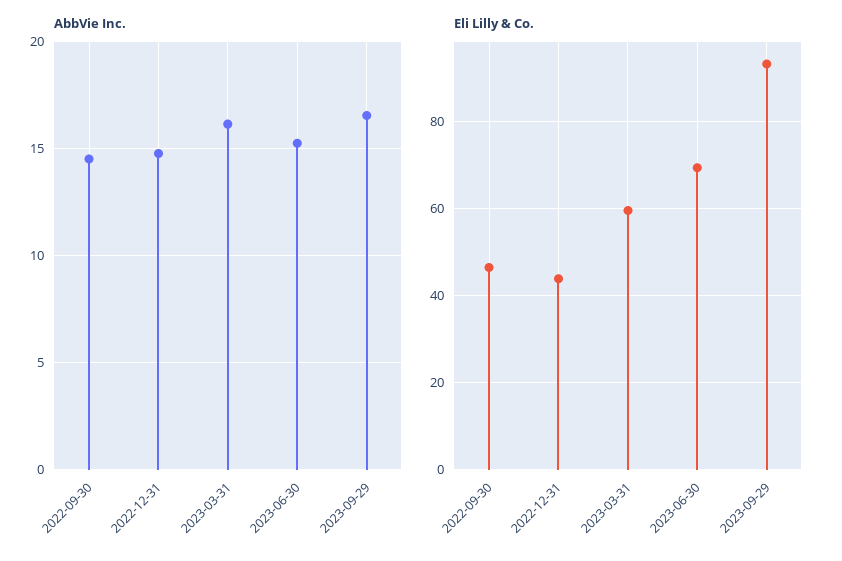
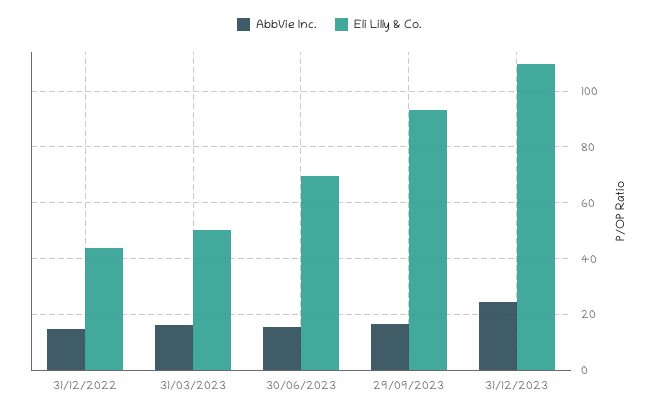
AbbVie Inc., 2022-09-30: 14.5 -> none
Eli Lilly & Co., 2022-09-30: 46 -> none
Eli Lilly & Co., 2023-03-31: 60 -> 50
AbbVie Inc., 31/12/2023: none -> 25
Eli Lilly & Co., 31/12/2023: none -> 110

